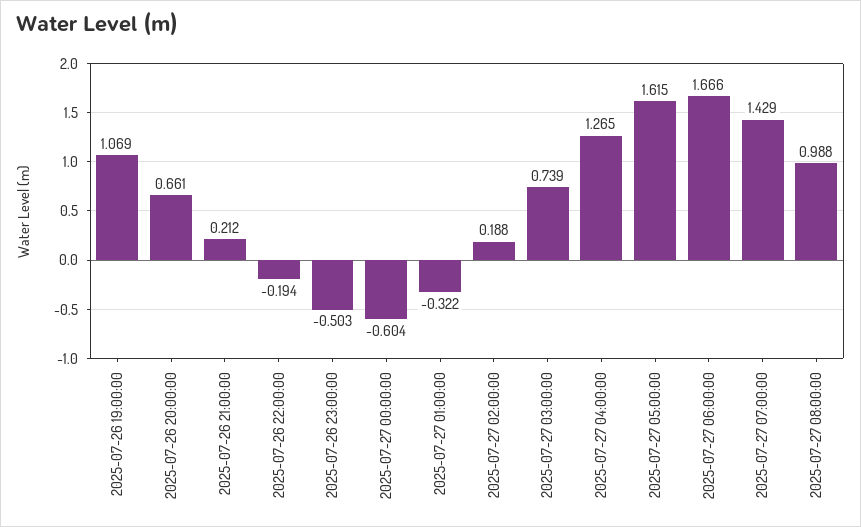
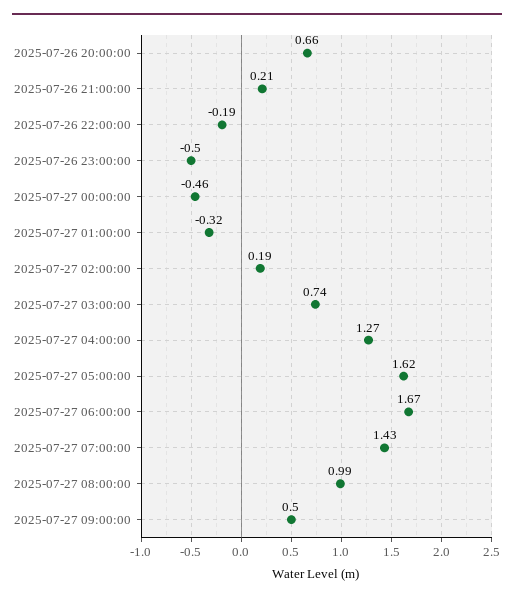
2025-07-26 19:00:00: 1.069 -> none
2025-07-27 00:00:00: -0.604 -> -0.46
2025-07-27 09:00:00: none -> 0.5

